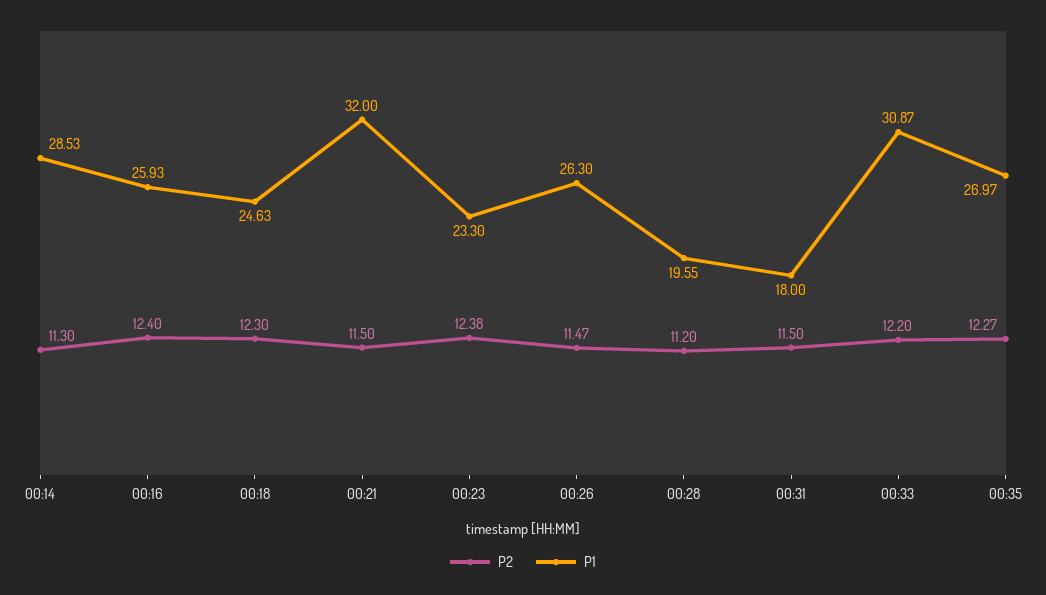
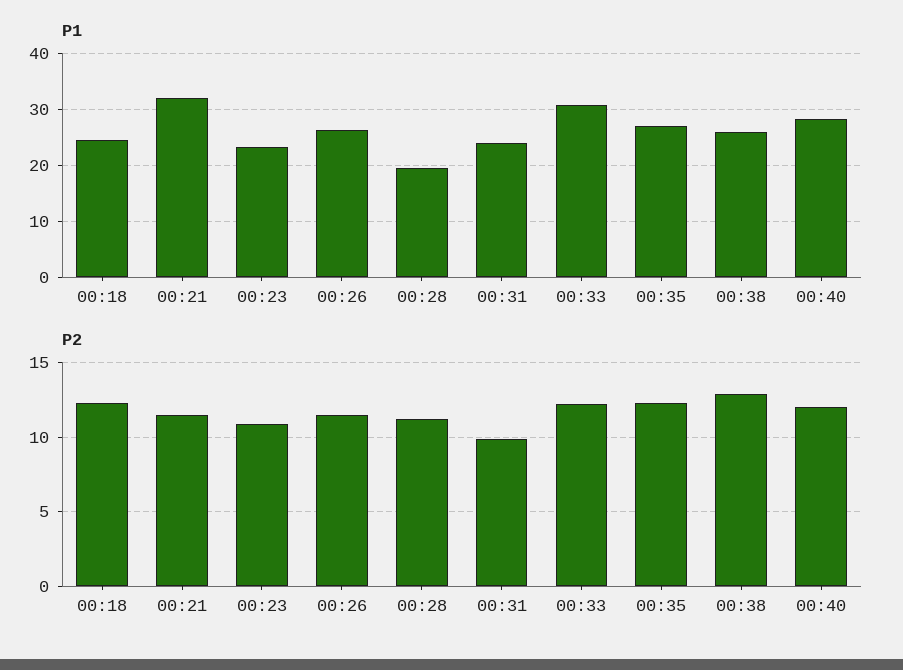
P2, 00:14: 11.3 -> none
P1, 00:14: 28.53 -> none
P2, 00:16: 12.4 -> none
P1, 00:16: 25.93 -> none
P2, 00:23: 12.38 -> 11
P2, 00:31: 11.5 -> 10
P1, 00:31: 18 -> 24
P1, 00:38: none -> 26
P1, 00:40: none -> 28
P2, 00:38: none -> 13
P2, 00:40: none -> 12

